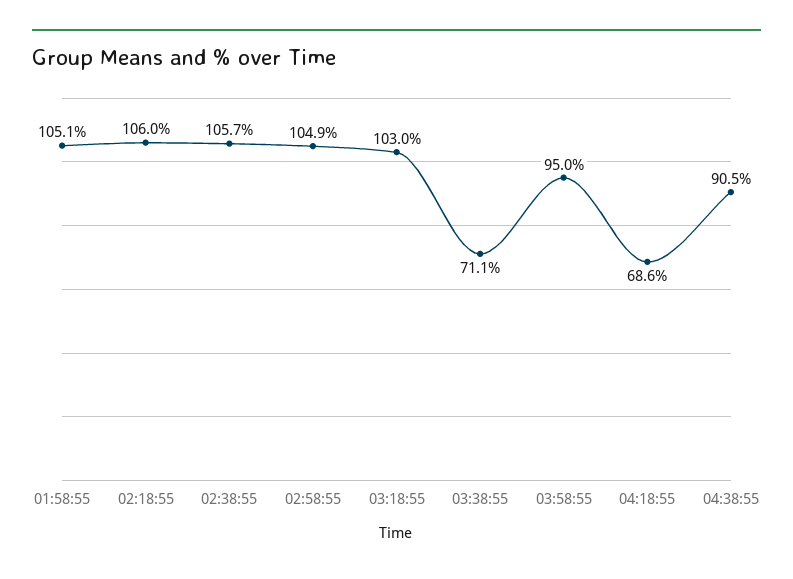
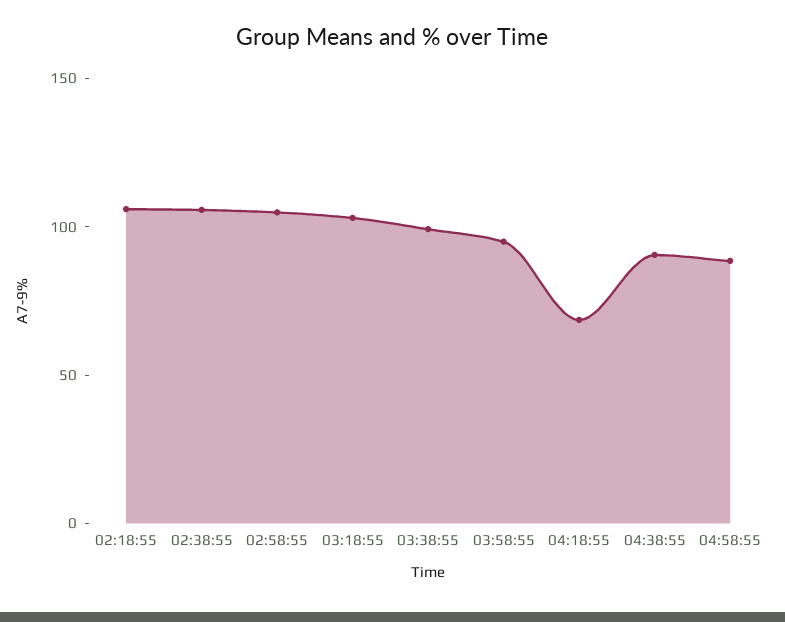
01:58:55: 105.1 -> none
03:38:55: 71.1 -> 100
04:58:55: none -> 90

